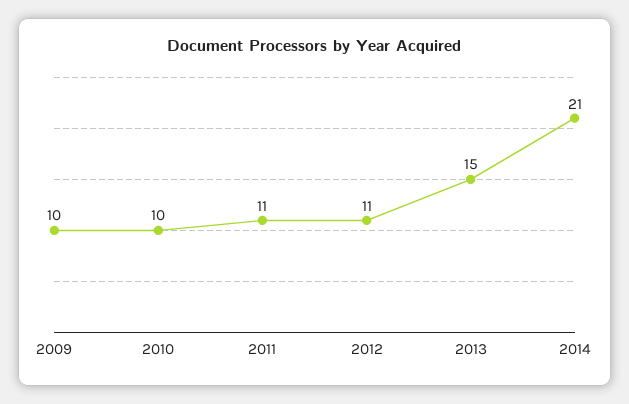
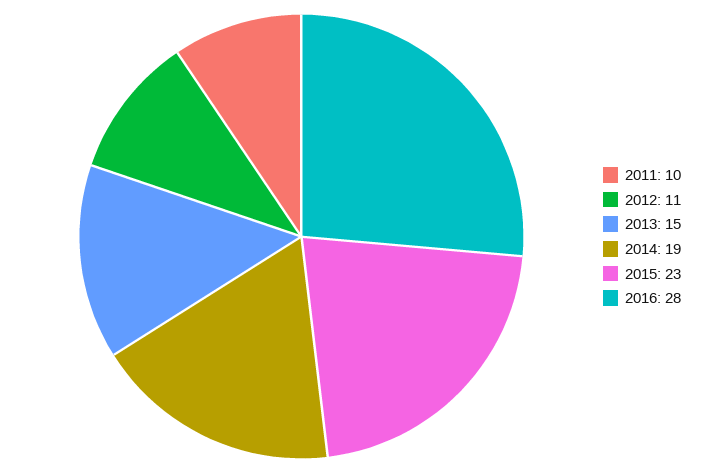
2009: 10 -> none
2010: 10 -> none
2011: 11 -> 10
2014: 21 -> 19
2015: none -> 23
2016: none -> 28

